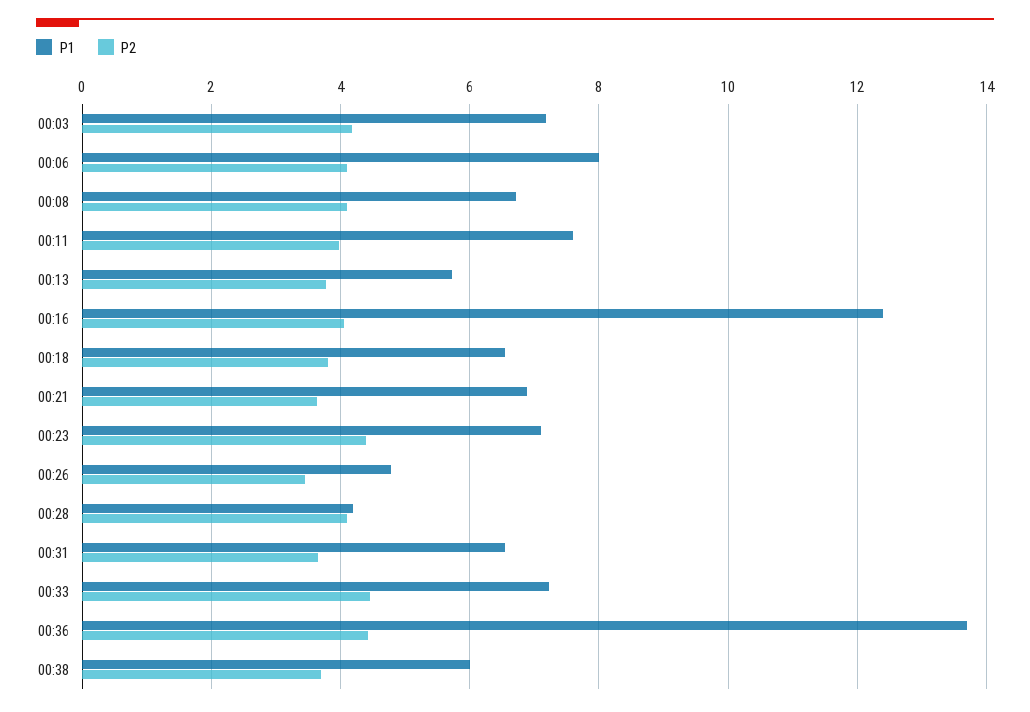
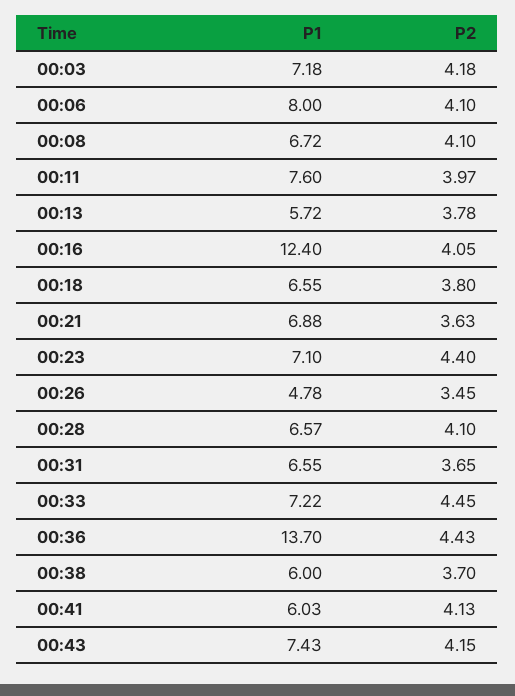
P1, 00:28: 4.2 -> 6.57
P1, 00:41: none -> 6.03
P2, 00:41: none -> 4.13
P1, 00:43: none -> 7.43
P2, 00:43: none -> 4.15

